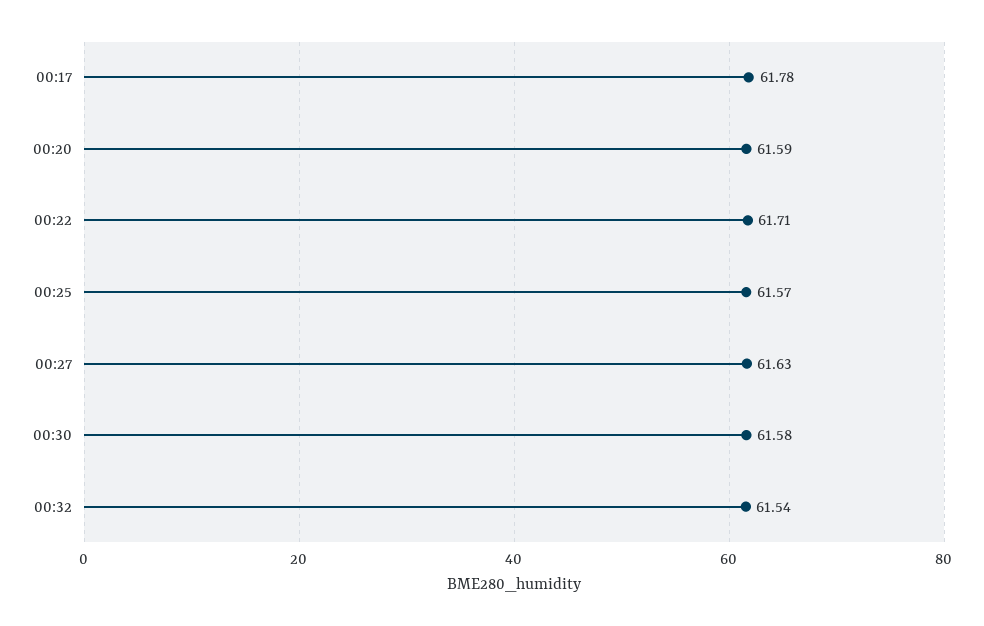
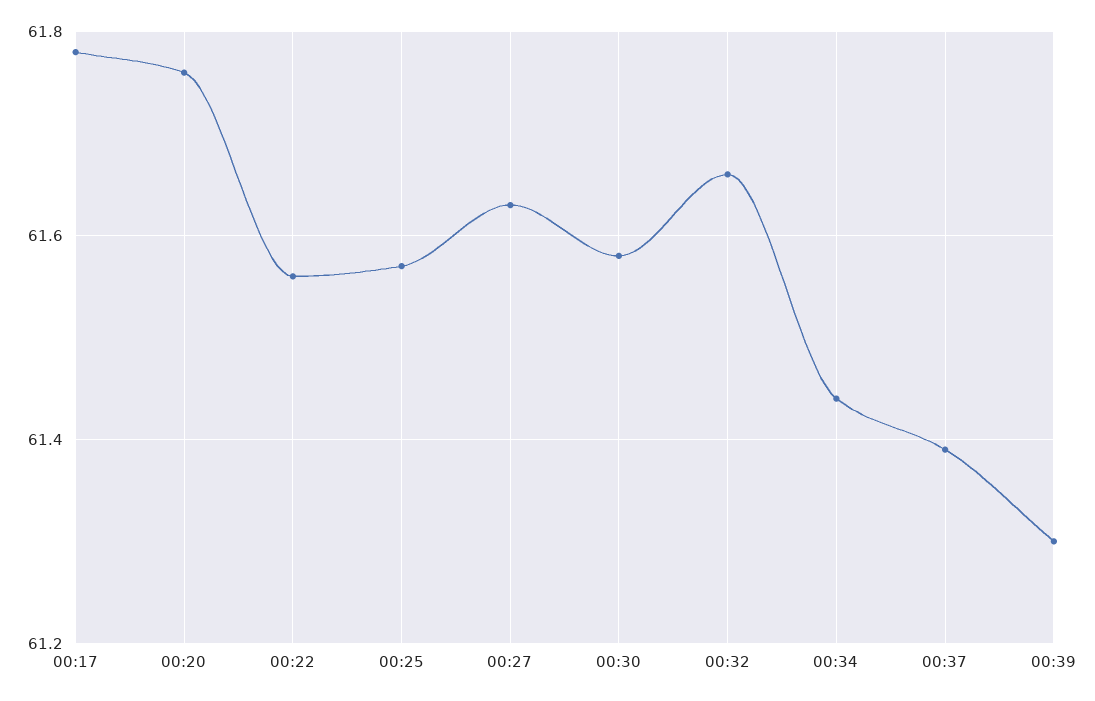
00:20: 61.59 -> 61.75
00:22: 61.71 -> 61.55
00:32: 61.54 -> 61.65
00:34: none -> 61.45
00:37: none -> 61.4
00:39: none -> 61.3

